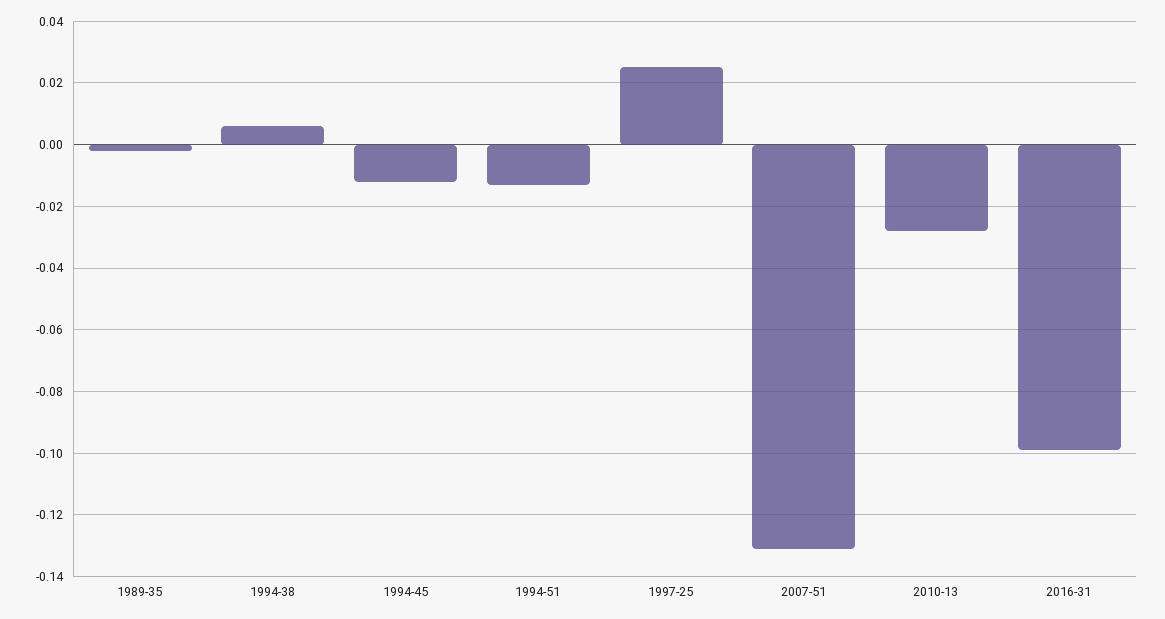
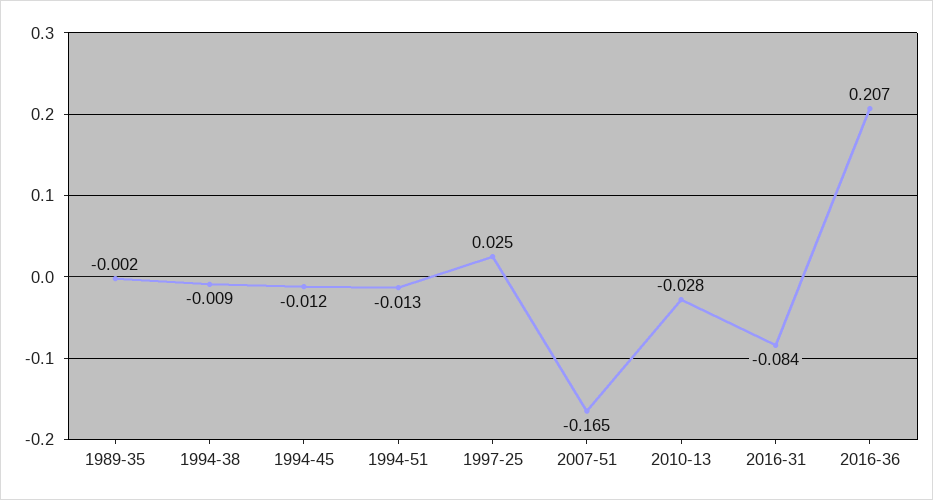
1994-38: 0.005 -> -0.009
2007-51: -0.13 -> -0.165
2016-31: -0.1 -> -0.084
2016-36: none -> 0.207

